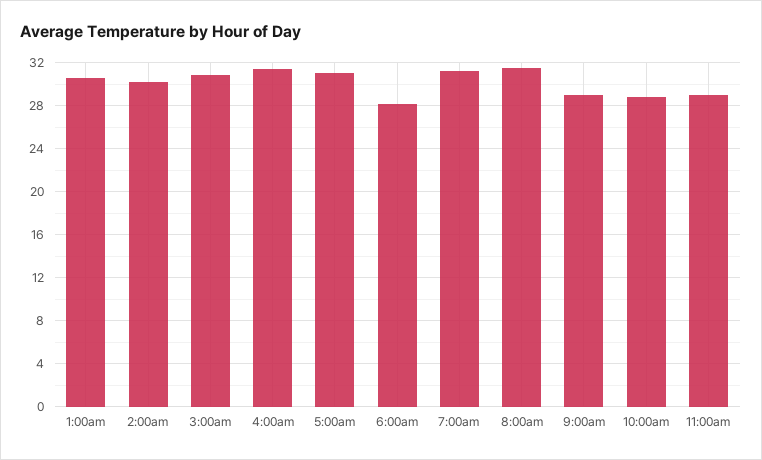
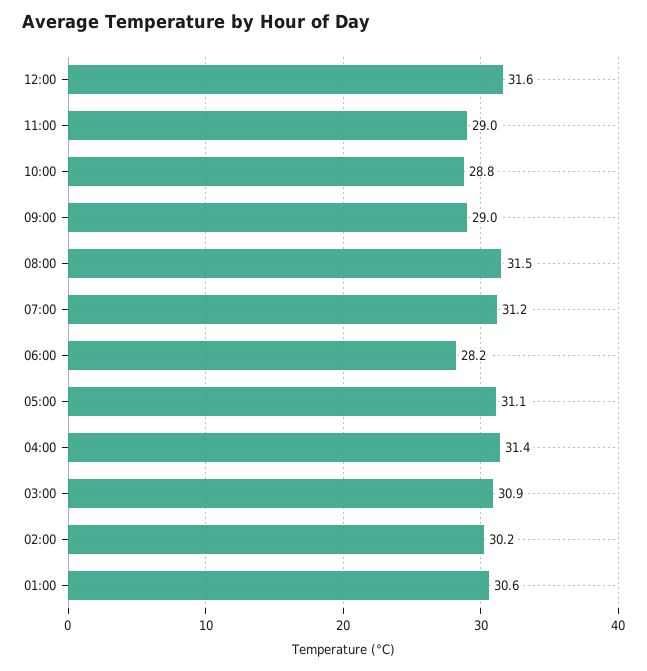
12:00: none -> 31.6

